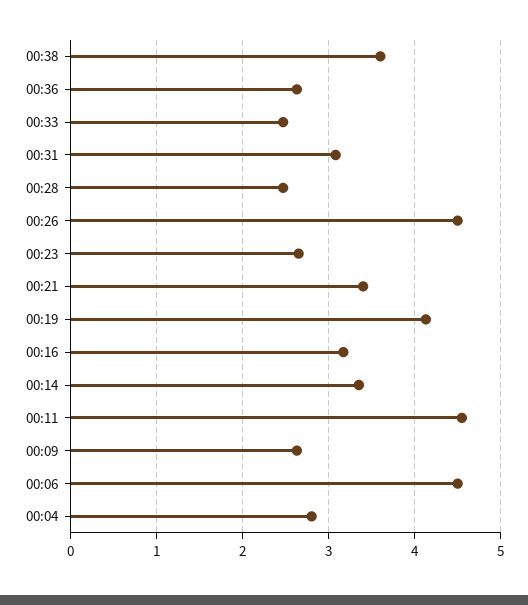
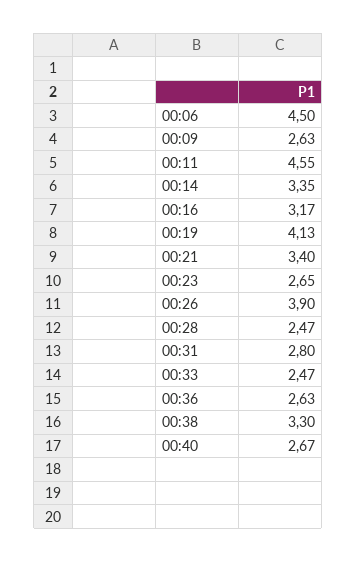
00:38: 3.6 -> 3.3
00:31: 3.1 -> 2.8
00:26: 4.5 -> 3.9
00:04: 2.8 -> none
00:40: none -> 2.67

